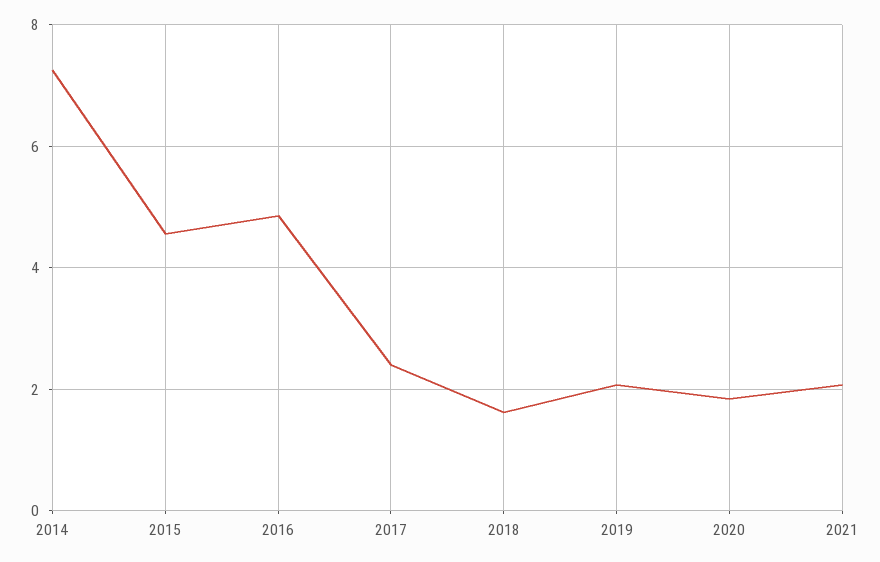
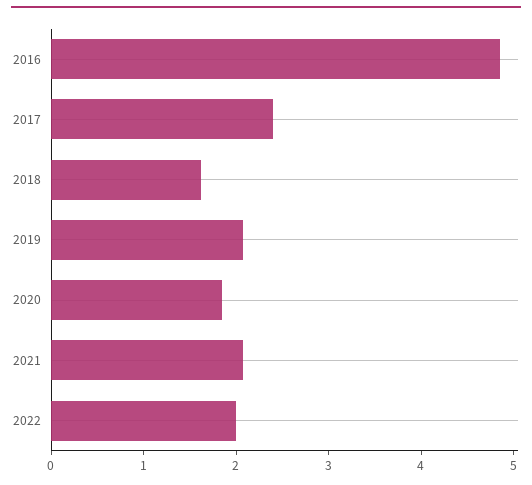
2014: 7.2 -> none
2015: 4.6 -> none
2022: none -> 2

